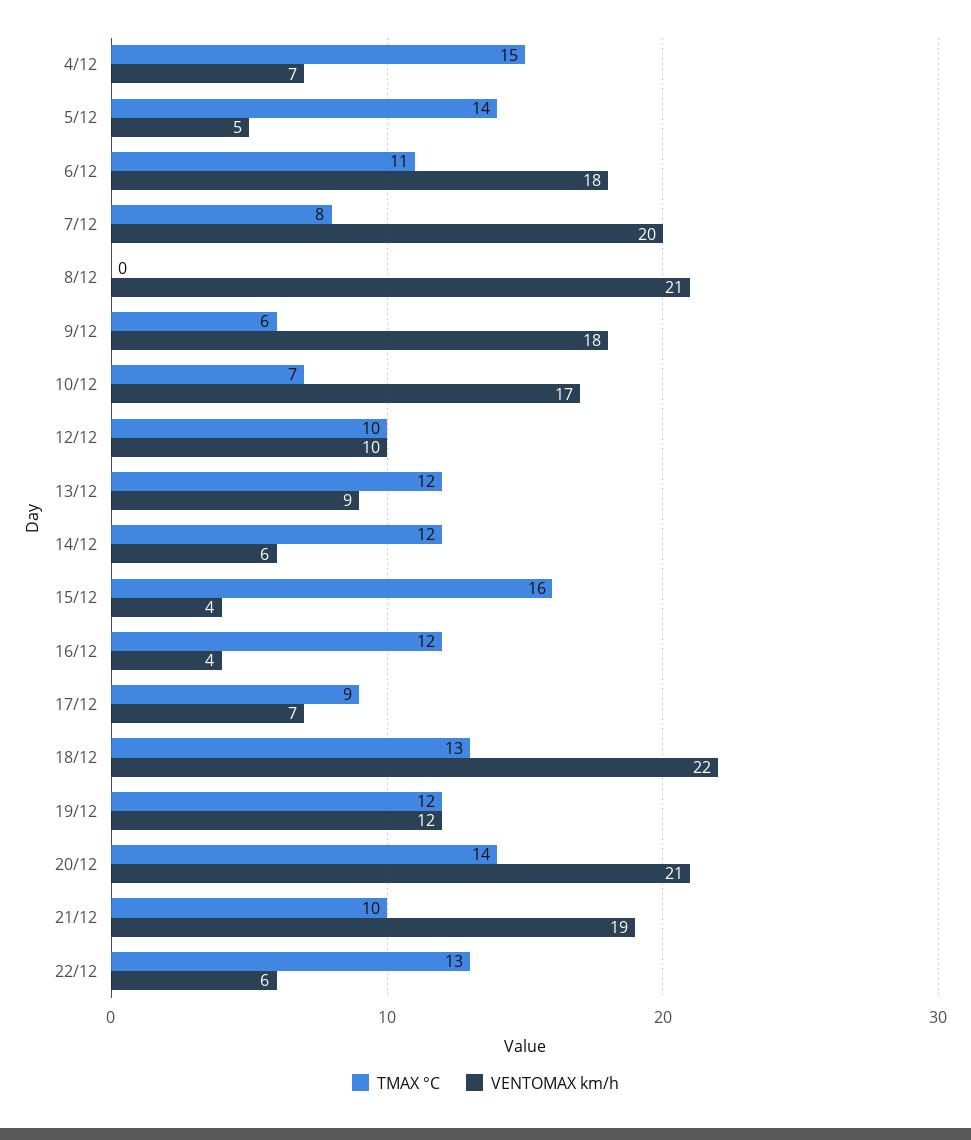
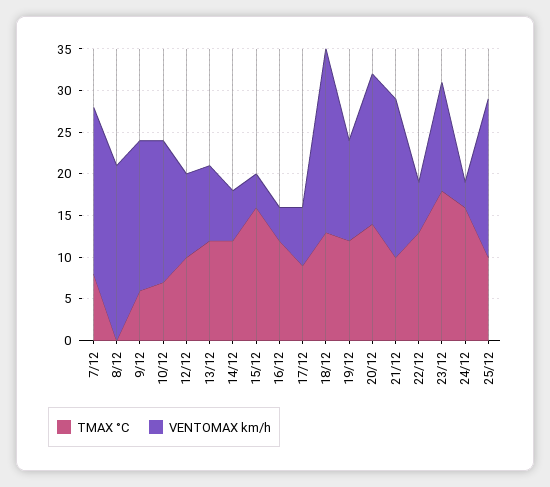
TMAX °C, 4/12: 15 -> none
VENTOMAX km/h, 4/12: 7 -> none
TMAX °C, 5/12: 14 -> none
VENTOMAX km/h, 5/12: 5 -> none
TMAX °C, 6/12: 11 -> none
VENTOMAX km/h, 6/12: 18 -> none
VENTOMAX km/h, 20/12: 21 -> 18
TMAX °C, 23/12: none -> 18
VENTOMAX km/h, 23/12: none -> 13
TMAX °C, 24/12: none -> 16
VENTOMAX km/h, 24/12: none -> 3
TMAX °C, 25/12: none -> 10
VENTOMAX km/h, 25/12: none -> 19

